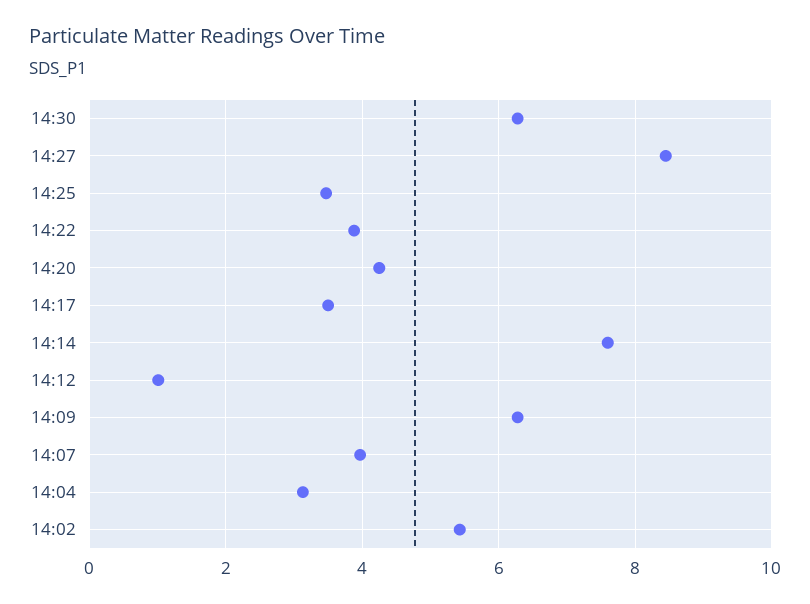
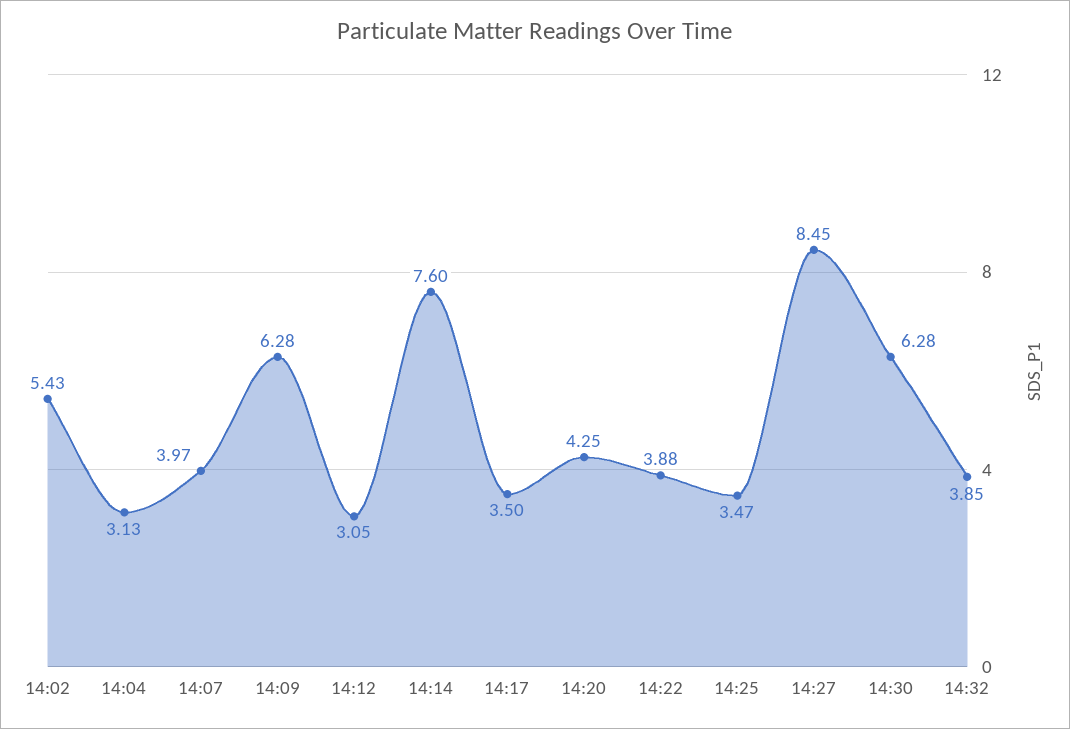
14:12: 1 -> 3.05
14:32: none -> 3.85

